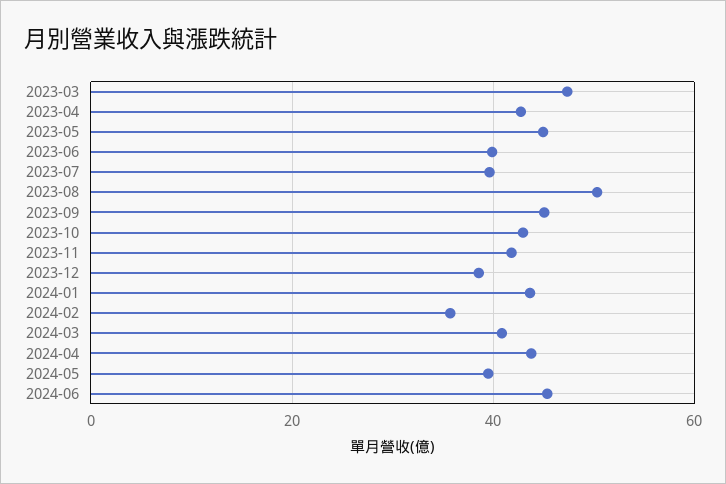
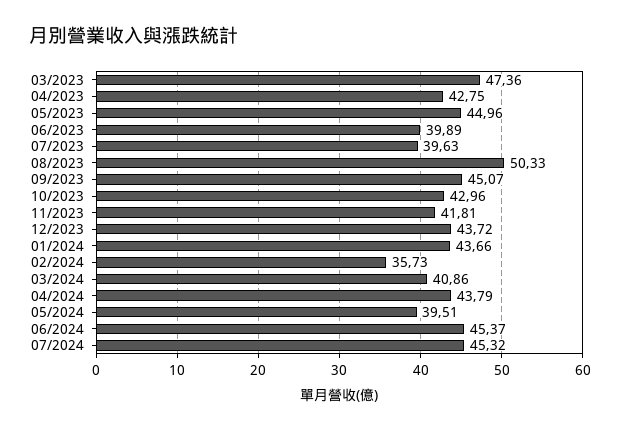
2023-12: 38 -> 43.72
07/2024: none -> 45.32

